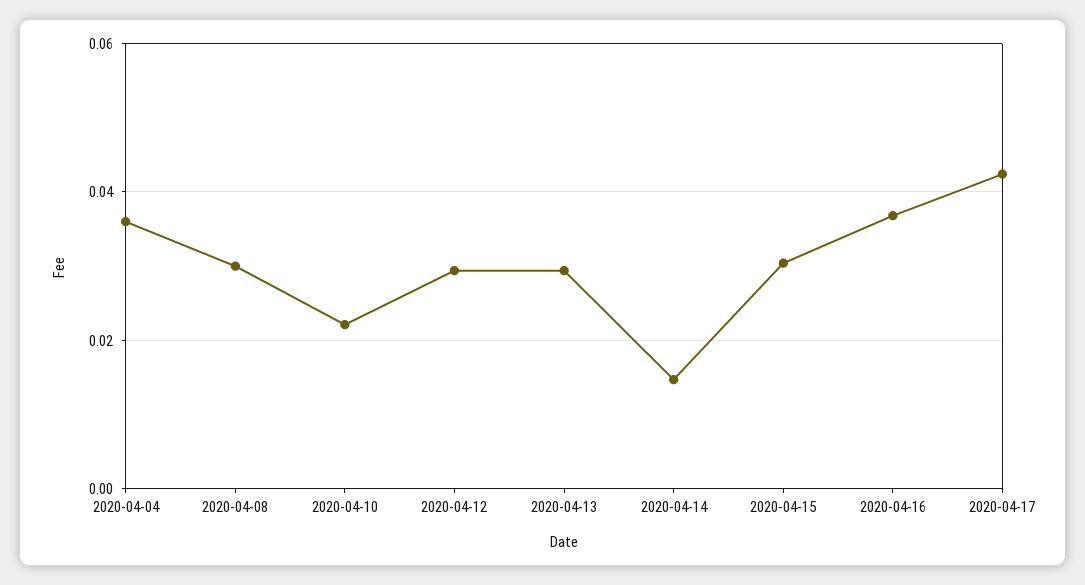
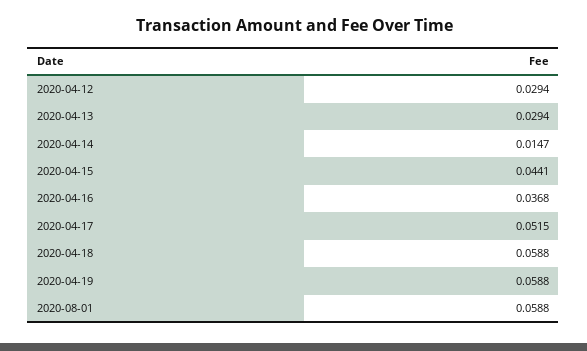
2020-04-04: 0.036 -> none
2020-04-08: 0.03 -> none
2020-04-10: 0.022 -> none
2020-04-15: 0.03 -> 0.0441
2020-04-17: 0.042 -> 0.0515
2020-04-18: none -> 0.0588
2020-04-19: none -> 0.0588
2020-08-01: none -> 0.0588

